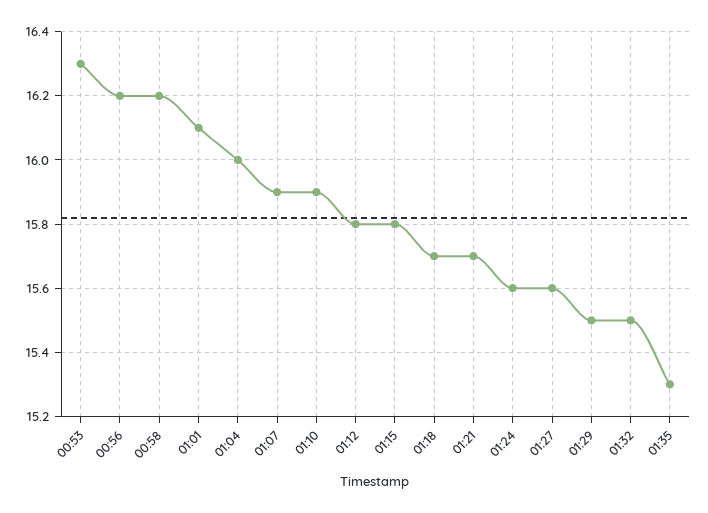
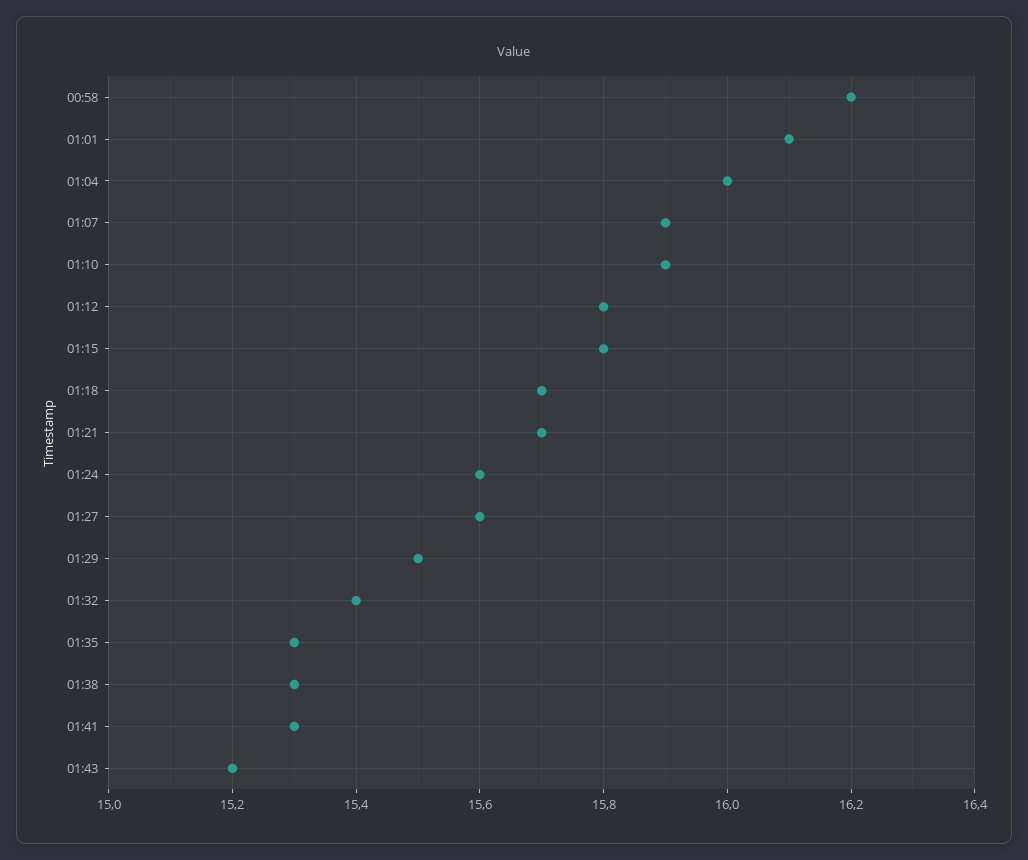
00:53: 16.3 -> none
00:56: 16.2 -> none
01:32: 15.5 -> 15.4
01:38: none -> 15.3
01:41: none -> 15.3
01:43: none -> 15.2

